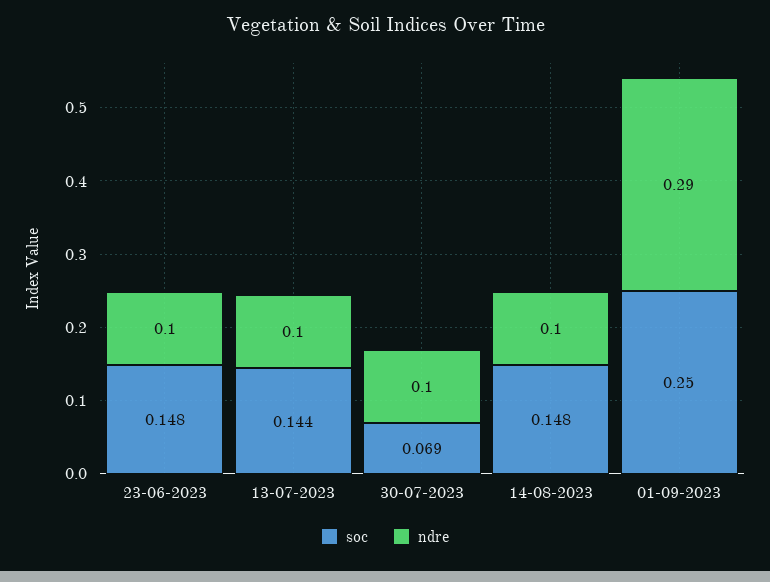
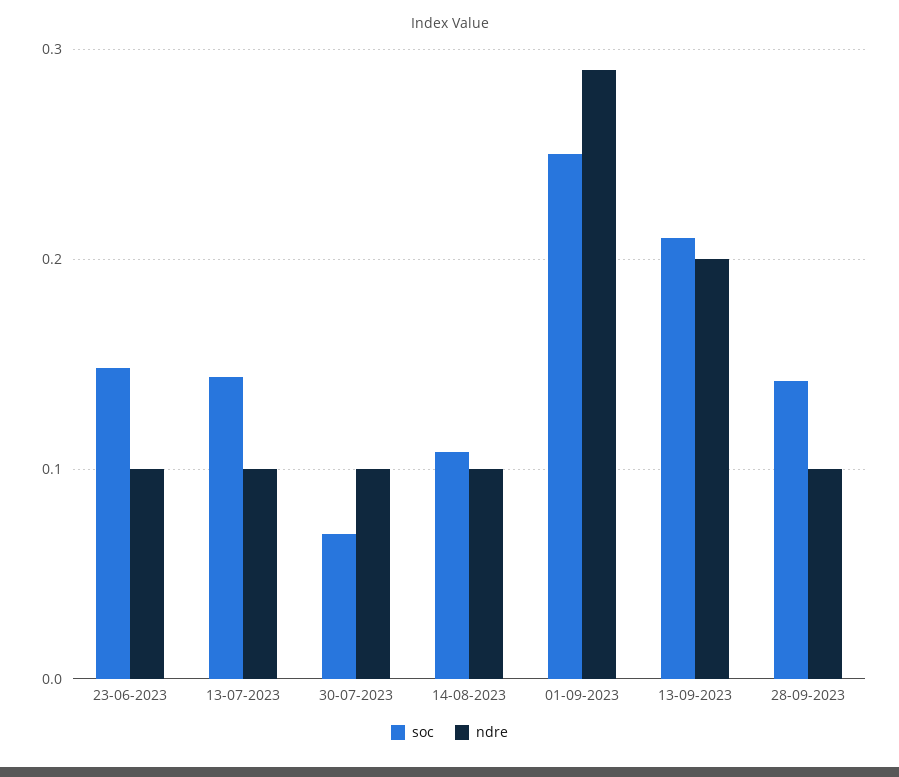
soc, 14-08-2023: 0.148 -> 0.11
soc, 13-09-2023: none -> 0.21
ndre, 13-09-2023: none -> 0.2
soc, 28-09-2023: none -> 0.14
ndre, 28-09-2023: none -> 0.1

